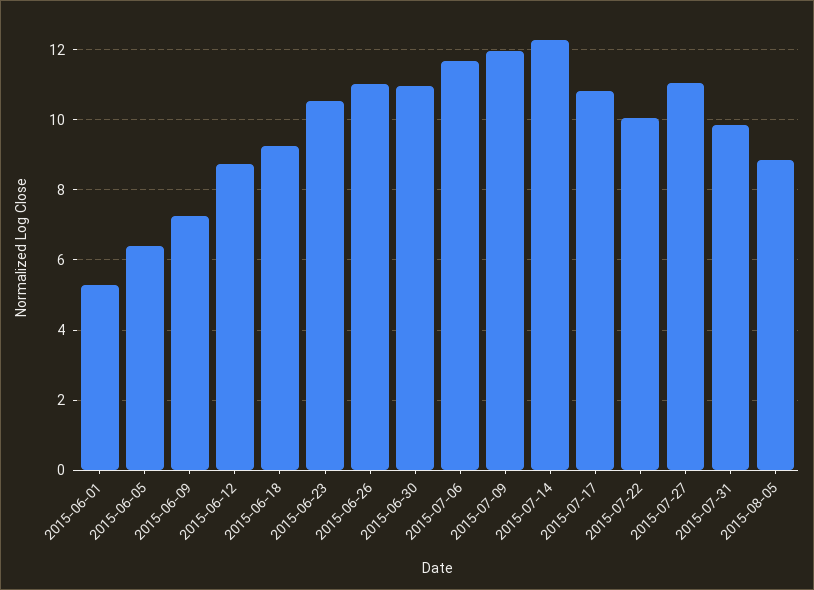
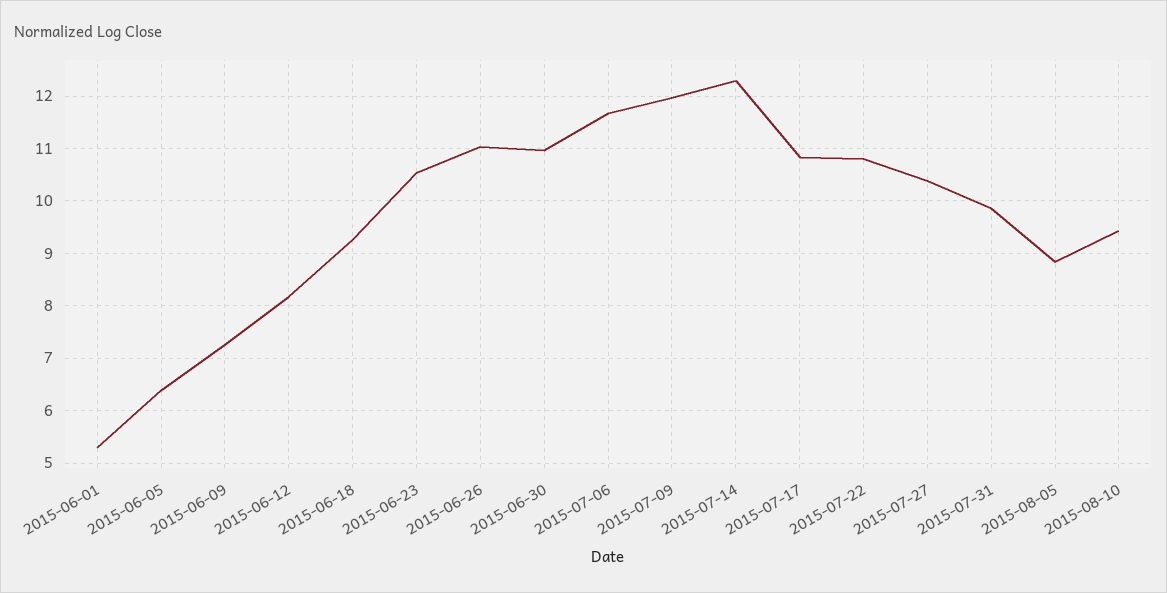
2015-06-12: 8.8 -> 8.2
2015-07-22: 10 -> 10.8
2015-07-27: 11 -> 10.4
2015-08-10: none -> 9.4

